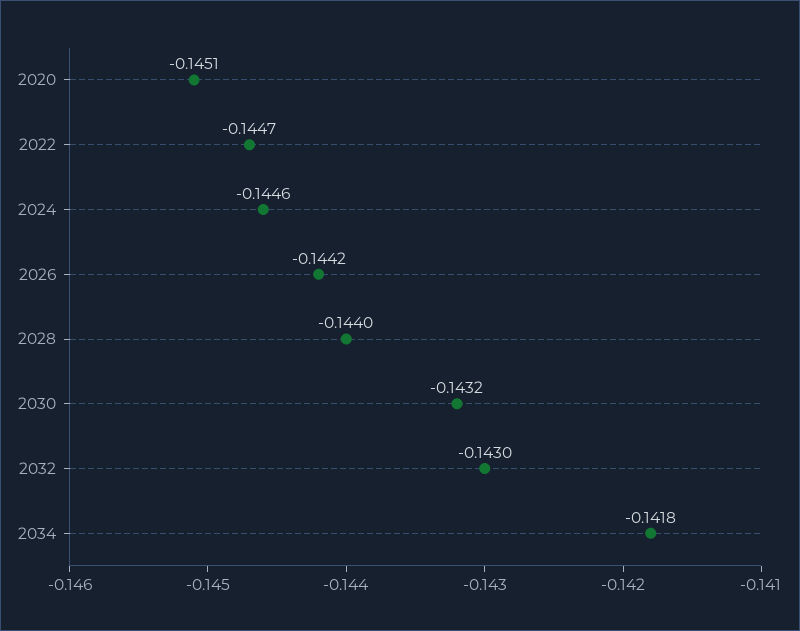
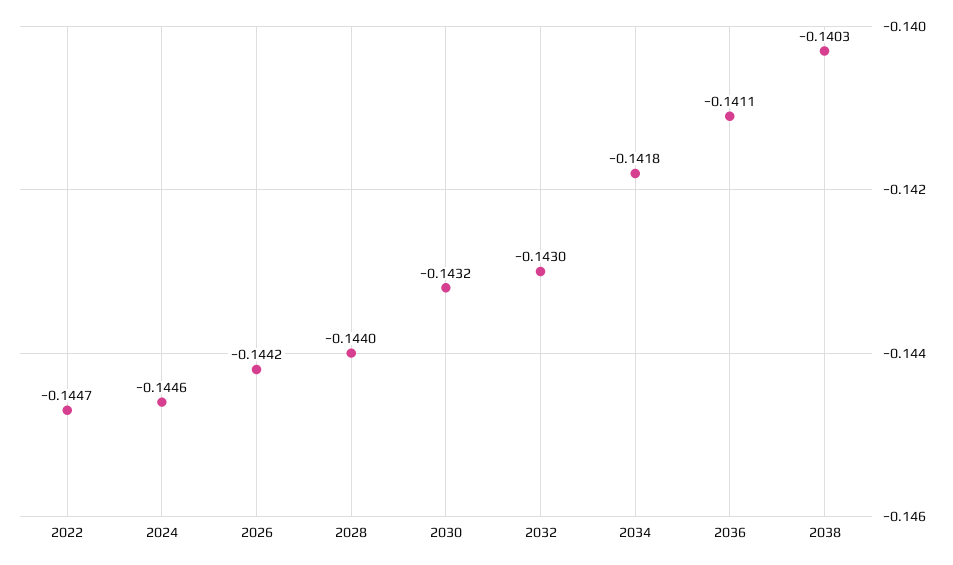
2020: -0.1451 -> none
2036: none -> -0.1411
2038: none -> -0.1403

